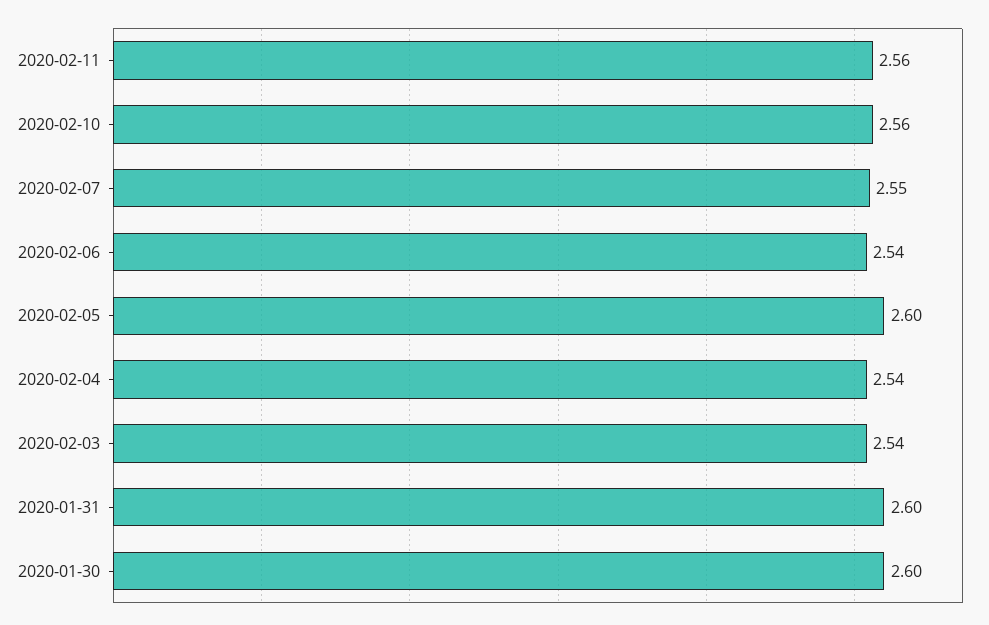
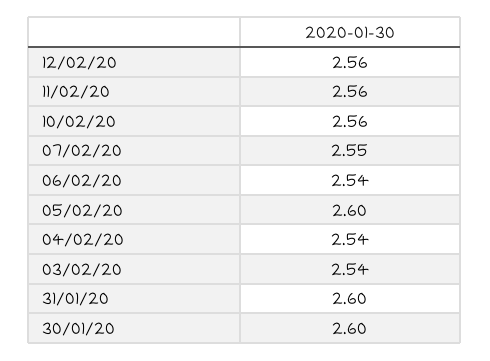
12/02/20: none -> 2.56

